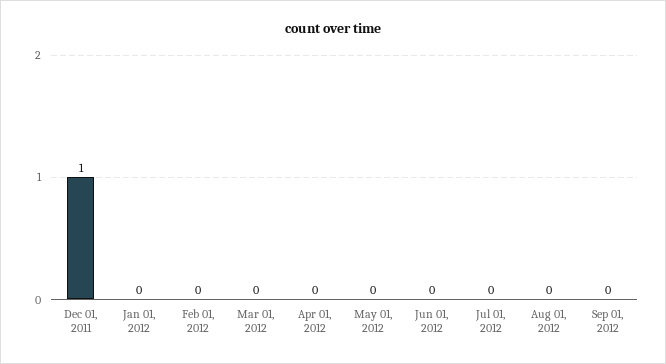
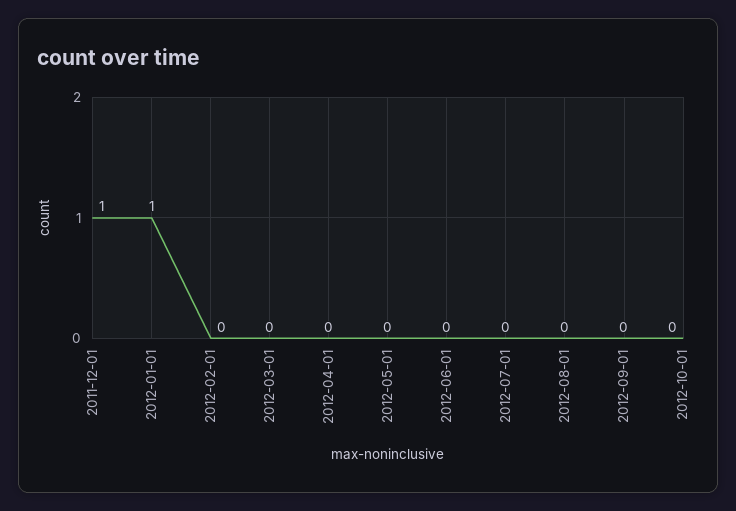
Jan 01, 2012: 0 -> 1
2012-10-01: none -> 0

